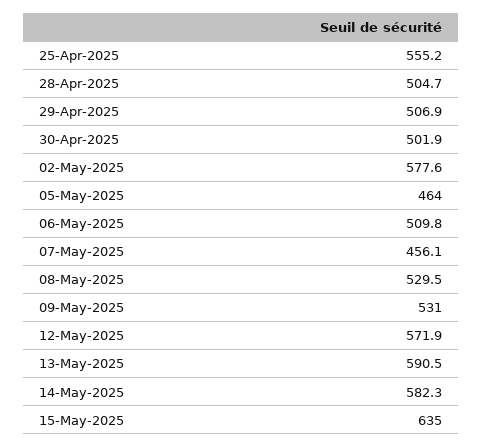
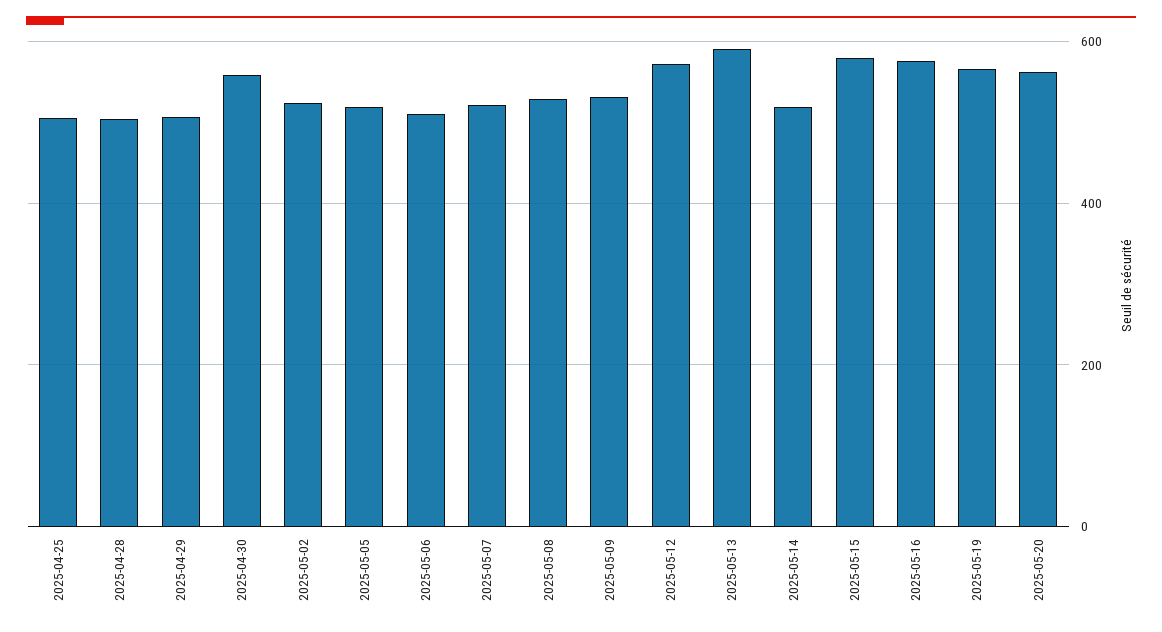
25-Apr-2025: 555.2 -> 500
30-Apr-2025: 501.9 -> 560
02-May-2025: 577.6 -> 520
05-May-2025: 464 -> 520
07-May-2025: 456.1 -> 520
14-May-2025: 582.3 -> 520
15-May-2025: 635 -> 580
2025-05-16: none -> 580
2025-05-19: none -> 560
2025-05-20: none -> 560

